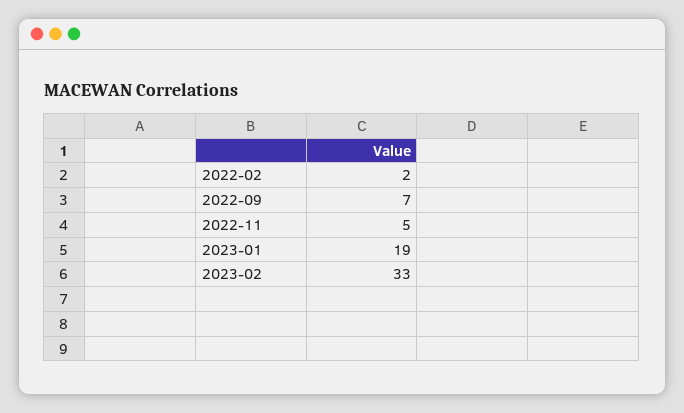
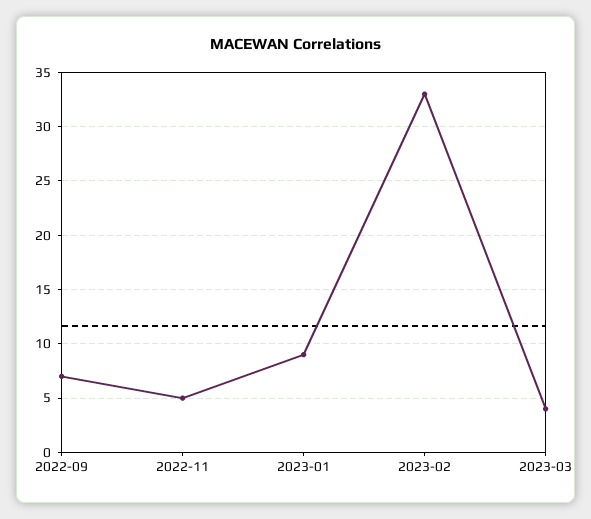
2022-02: 2 -> none
2023-01: 19 -> 9
2023-03: none -> 4

